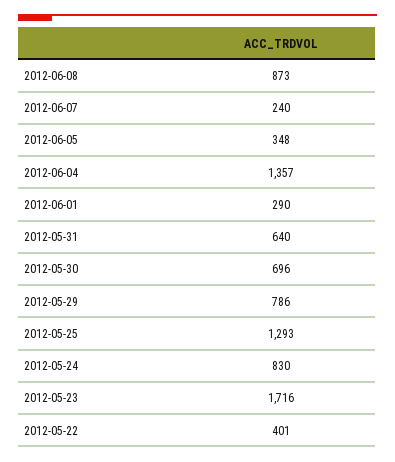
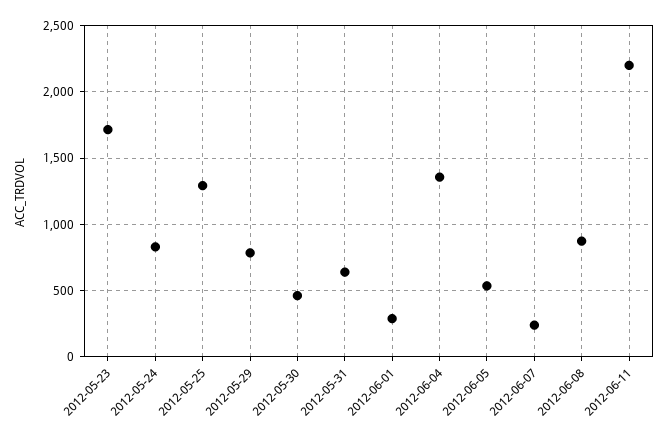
2012-06-05: 348 -> 550
2012-05-30: 696 -> 450
2012-05-22: 401 -> none
2012-06-11: none -> 2200

